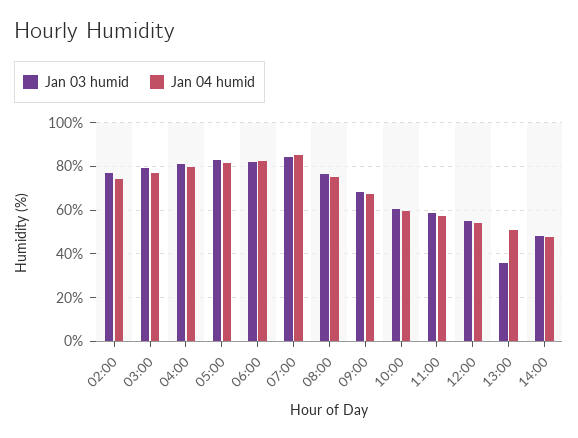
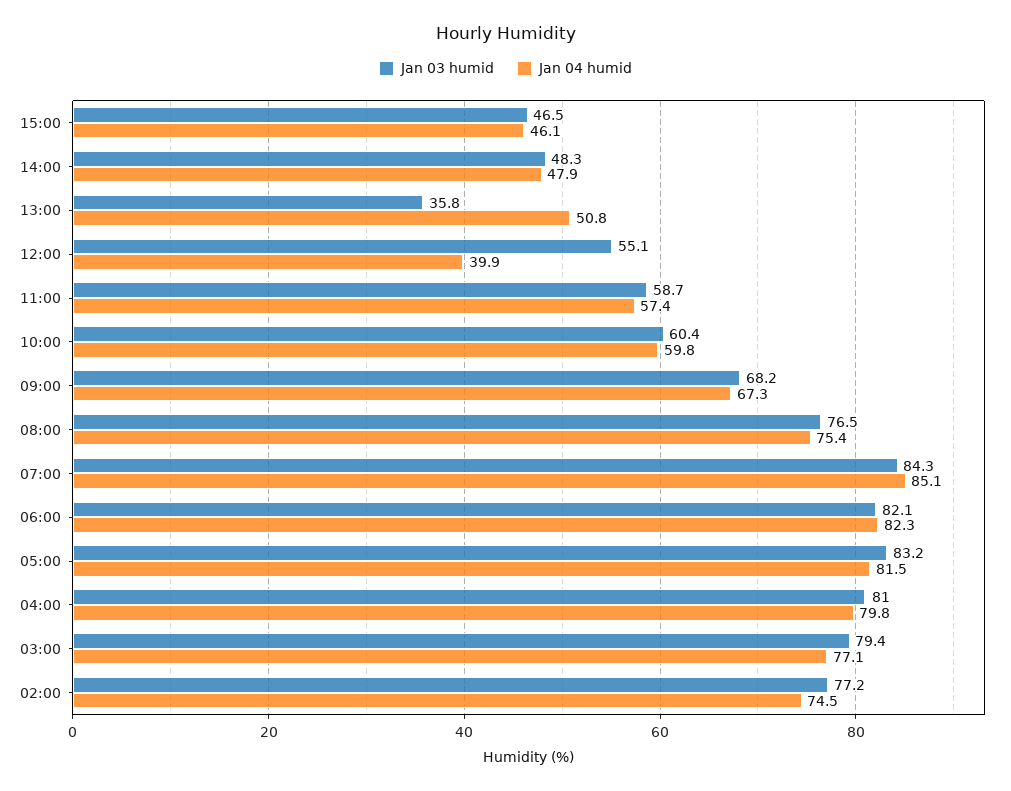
Jan 04 humid, 12:00: 55 -> 39.9
Jan 03 humid, 15:00: none -> 46.5
Jan 04 humid, 15:00: none -> 46.1

